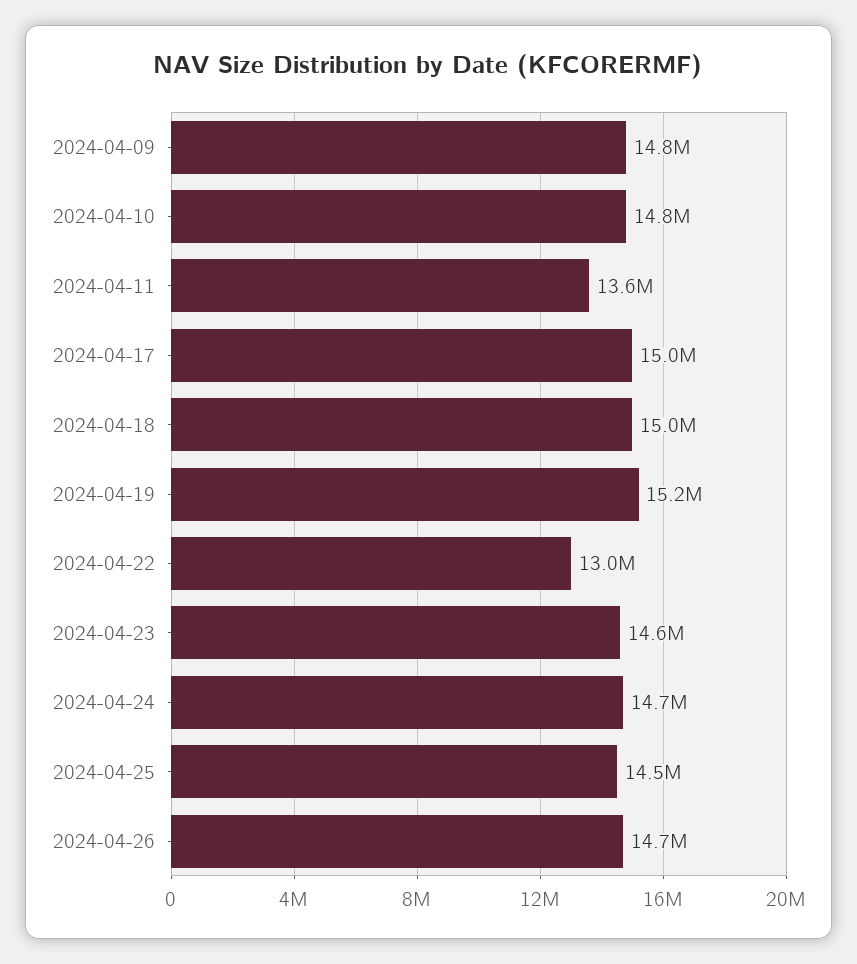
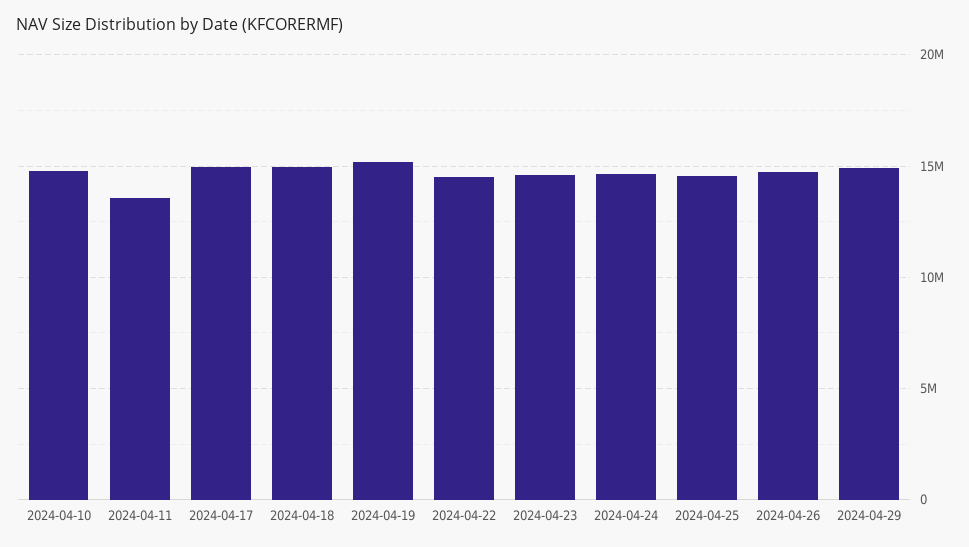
2024-04-09: 14800000 -> none
2024-04-22: 13000000 -> 14500000
2024-04-29: none -> 15000000

